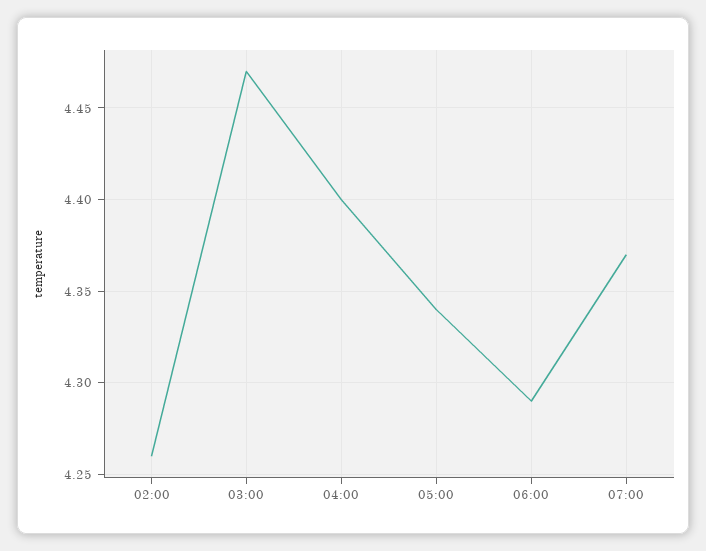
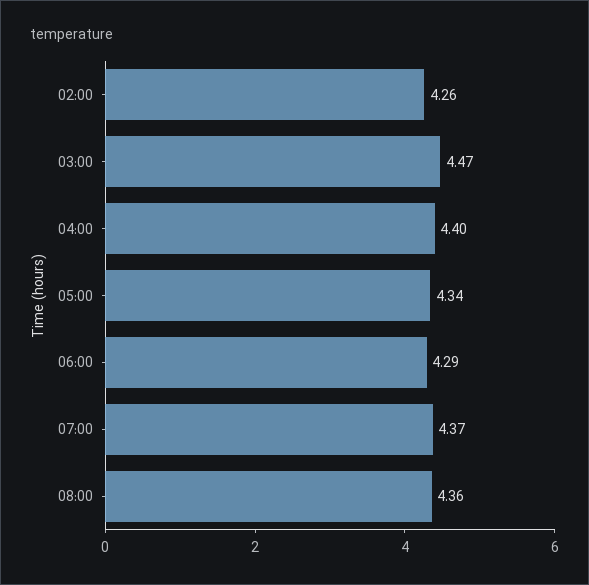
08:00: none -> 4.36

